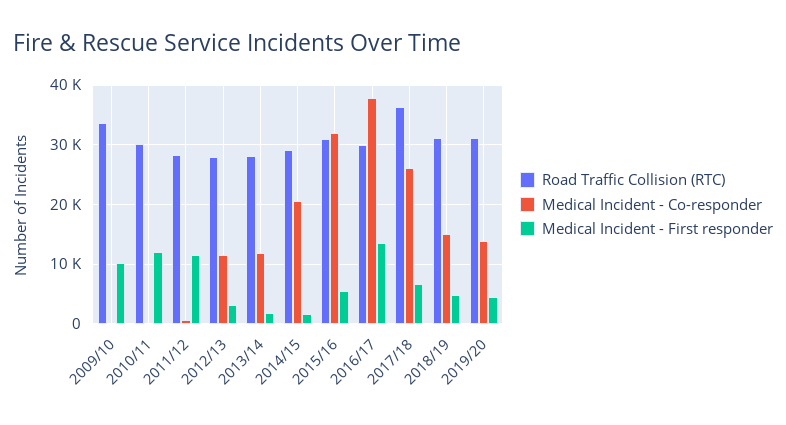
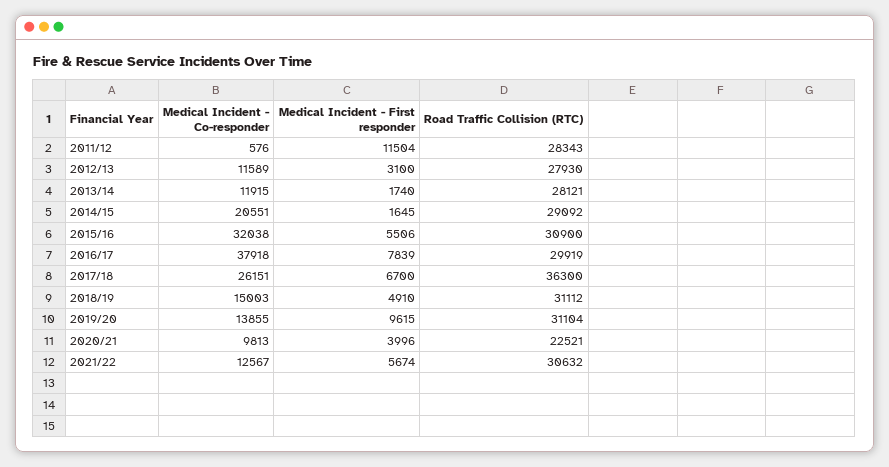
Road Traffic Collision (RTC), 2009/10: 34000 -> none
Medical Incident - Co-responder, 2009/10: 0 -> none
Medical Incident - First responder, 2009/10: 10000 -> none
Road Traffic Collision (RTC), 2010/11: 30000 -> none
Medical Incident - Co-responder, 2010/11: 0 -> none
Medical Incident - First responder, 2010/11: 12000 -> none
Medical Incident - First responder, 2016/17: 14000 -> 7839
Medical Incident - First responder, 2019/20: 4000 -> 9615
Medical Incident - Co-responder, 2020/21: none -> 9813
Medical Incident - First responder, 2020/21: none -> 3996
Road Traffic Collision (RTC), 2020/21: none -> 22521
Medical Incident - Co-responder, 2021/22: none -> 12567
Medical Incident - First responder, 2021/22: none -> 5674
Road Traffic Collision (RTC), 2021/22: none -> 30632

